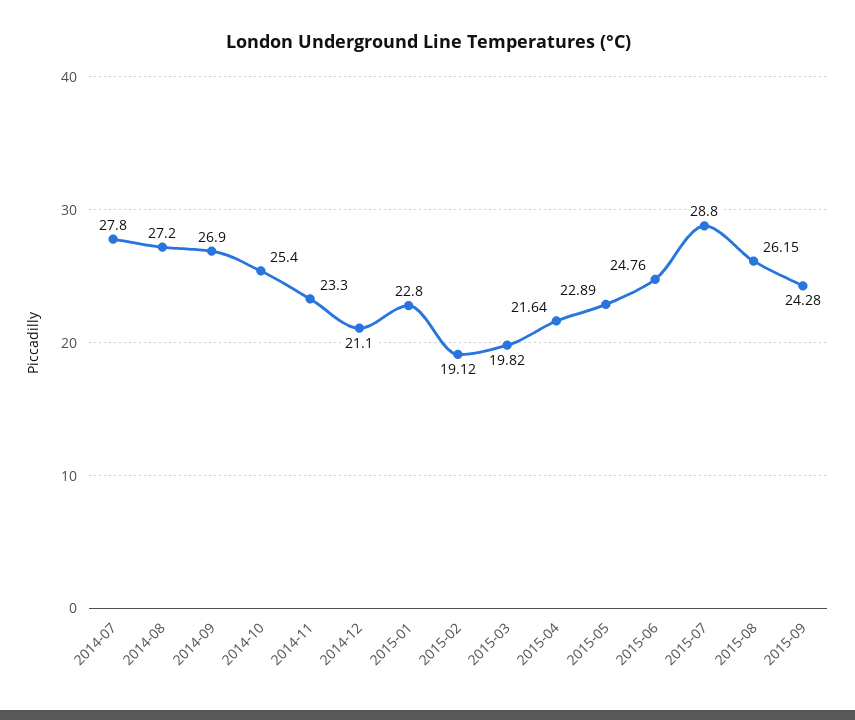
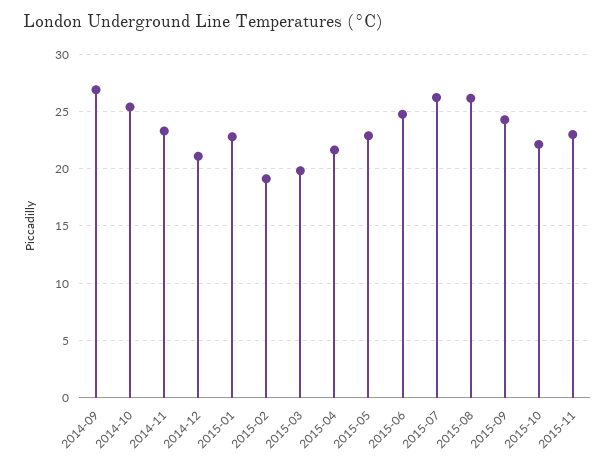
2014-07: 27.8 -> none
2014-08: 27.2 -> none
2015-07: 28.8 -> 26
2015-10: none -> 22
2015-11: none -> 23

